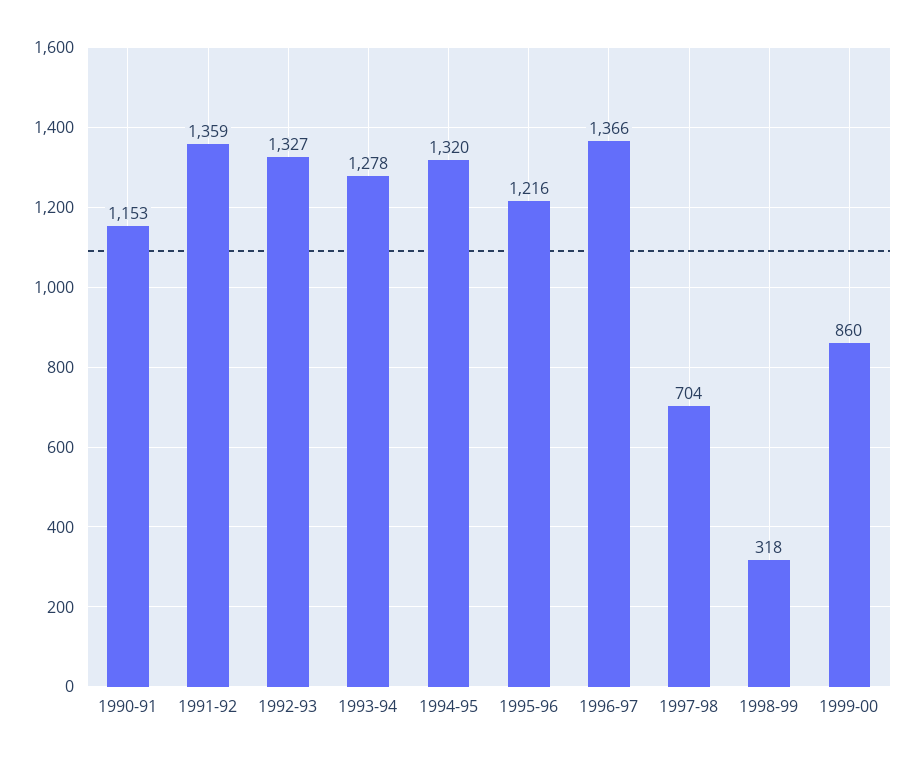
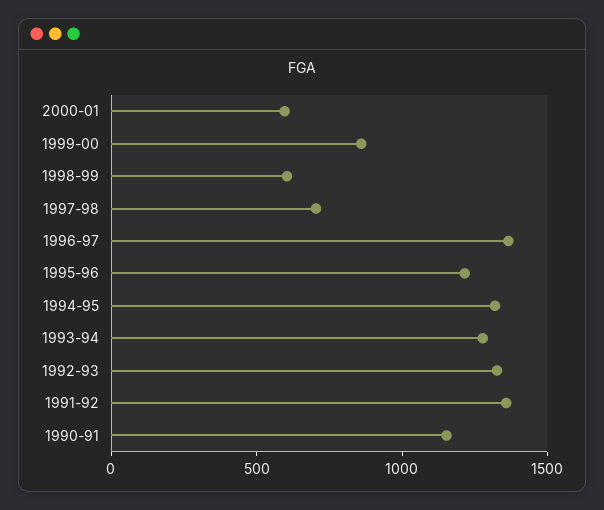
1998-99: 318 -> 600
2000-01: none -> 600

